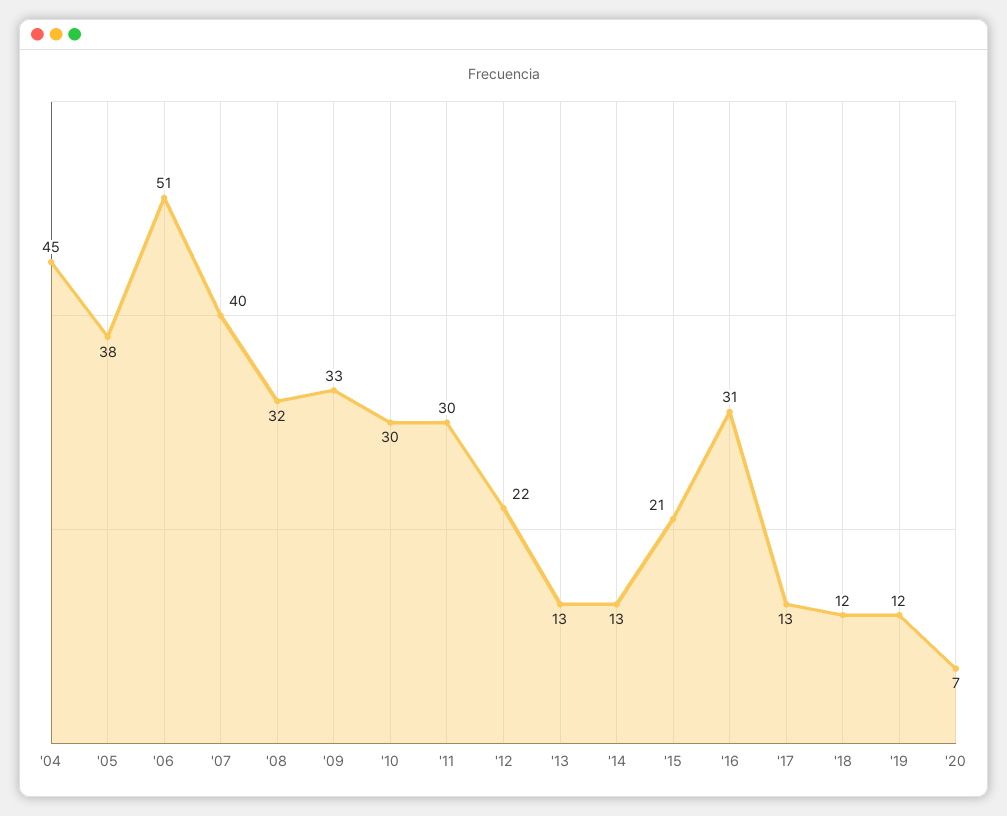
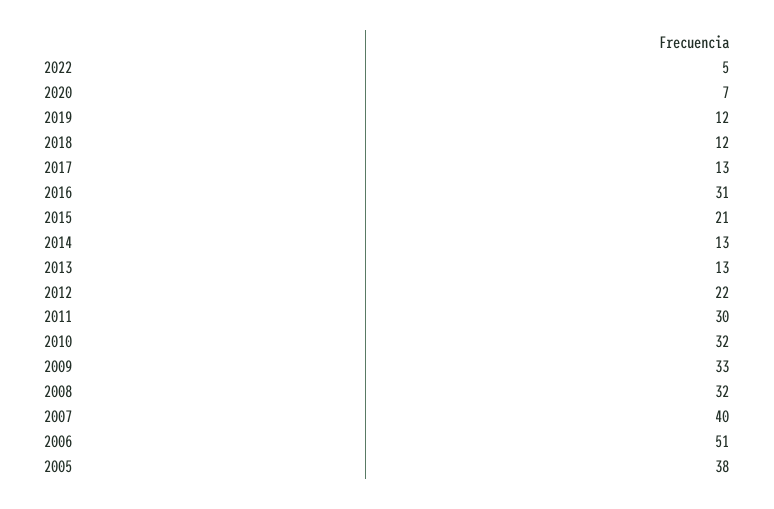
'04: 45 -> none
'10: 30 -> 32
2022: none -> 5

